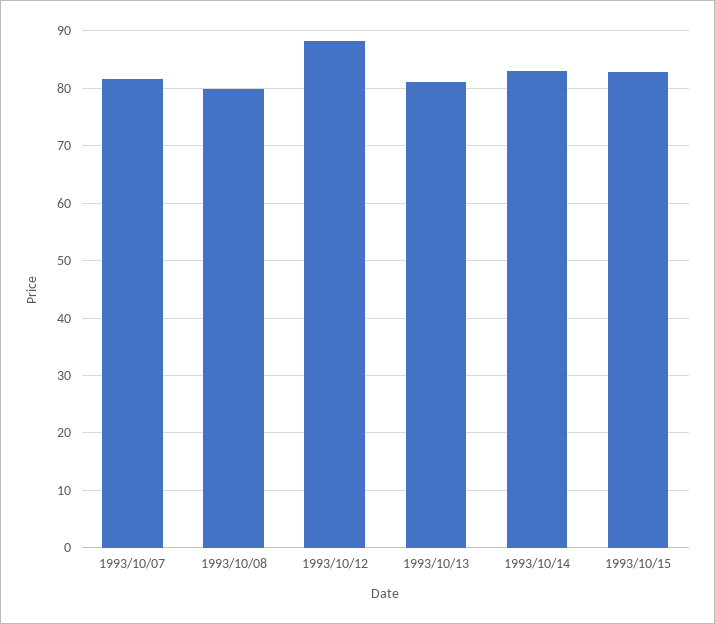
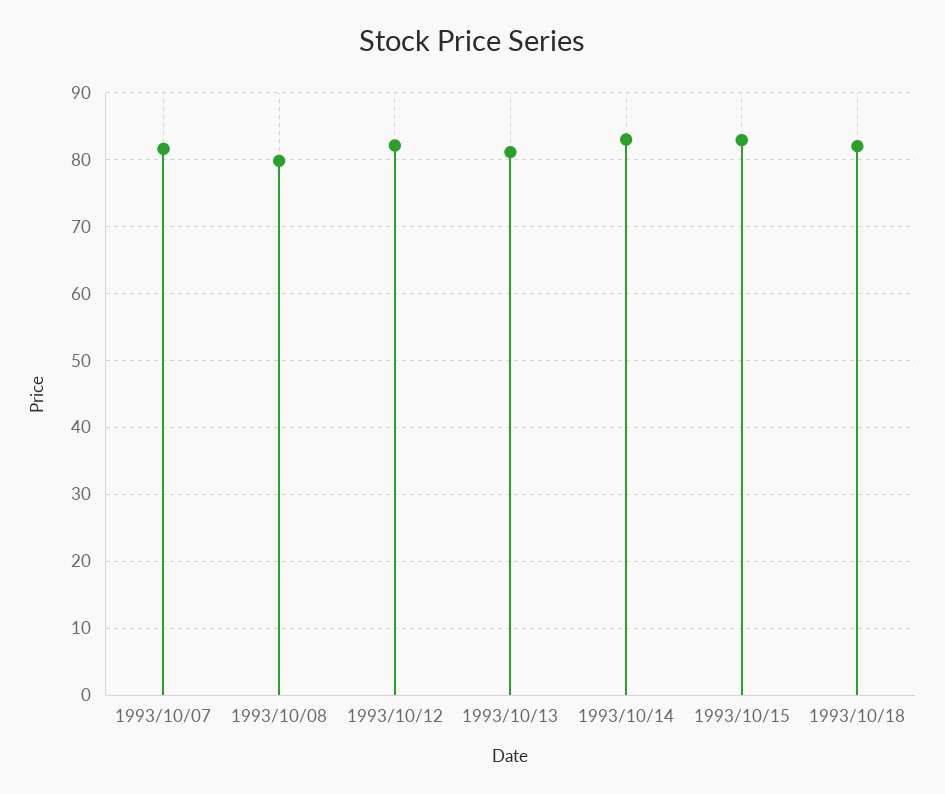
1993/10/12: 88 -> 82
1993/10/18: none -> 82

